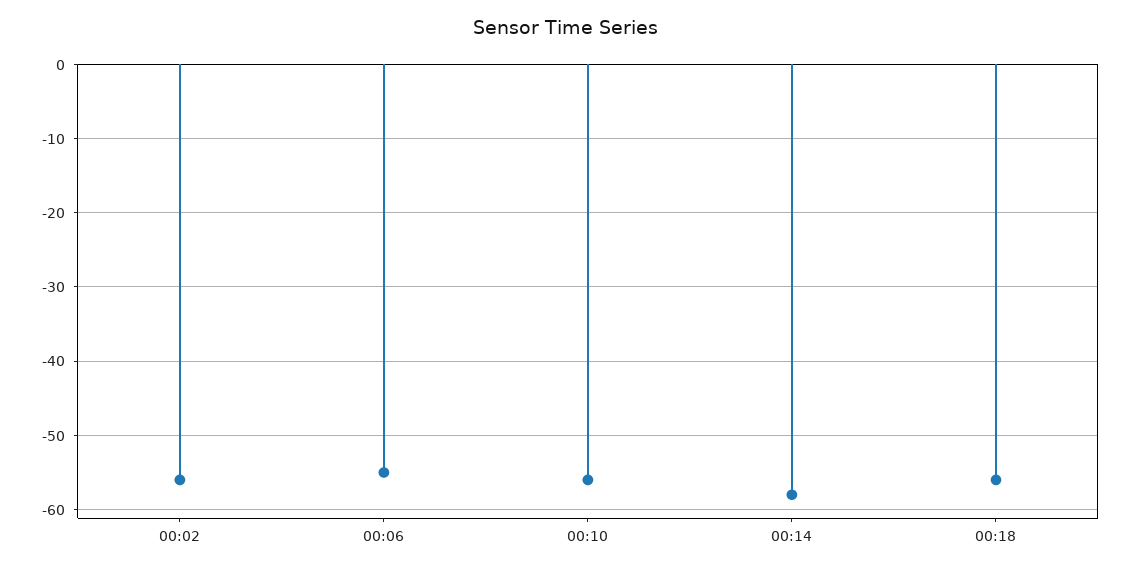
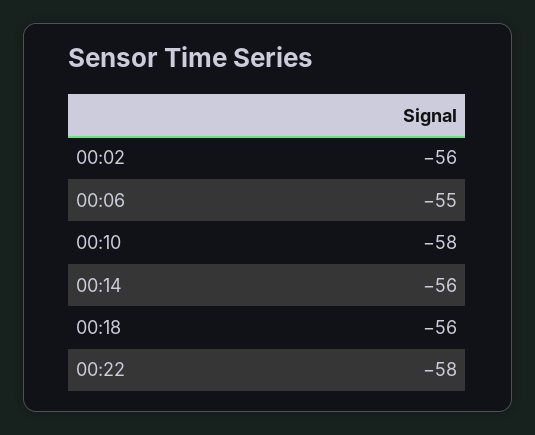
00:10: -56 -> -58
00:14: -58 -> -56
00:22: none -> -58

